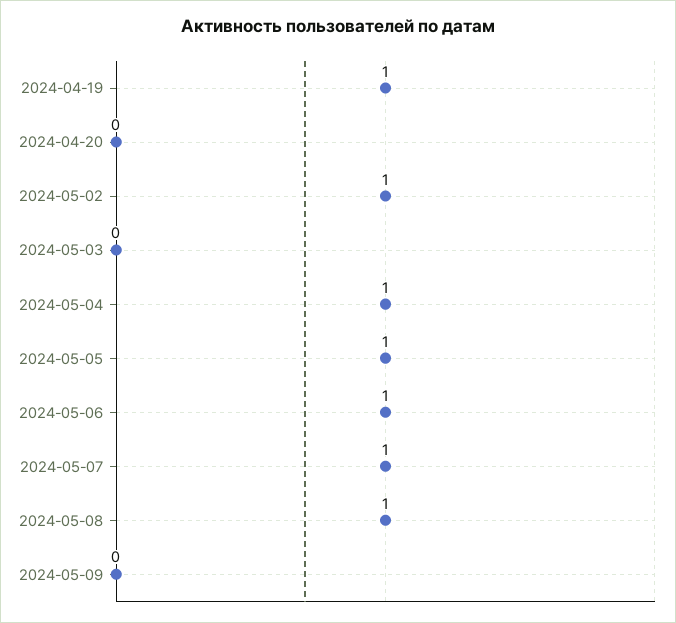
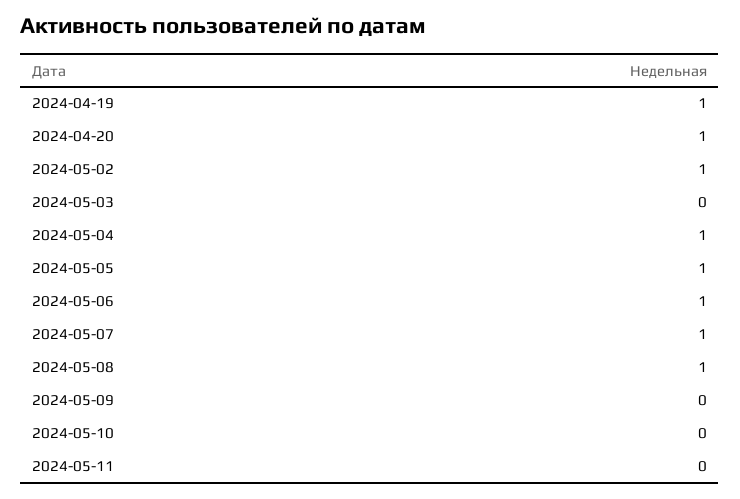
2024-04-20: 0 -> 1
2024-05-10: none -> 0
2024-05-11: none -> 0

